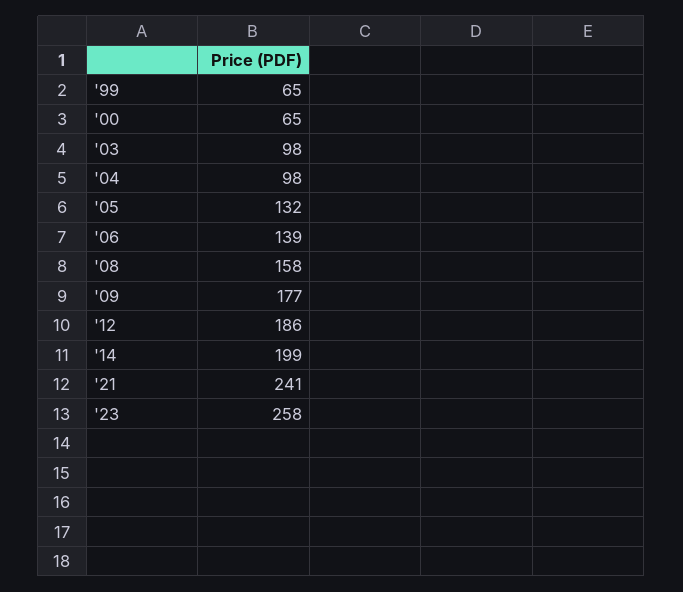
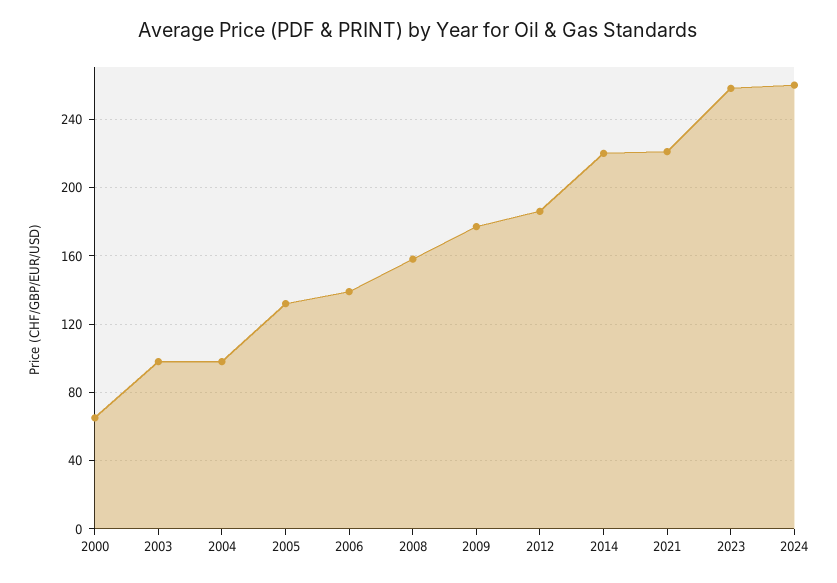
'99: 65 -> none
'14: 199 -> 220
'21: 241 -> 220
2024: none -> 260

